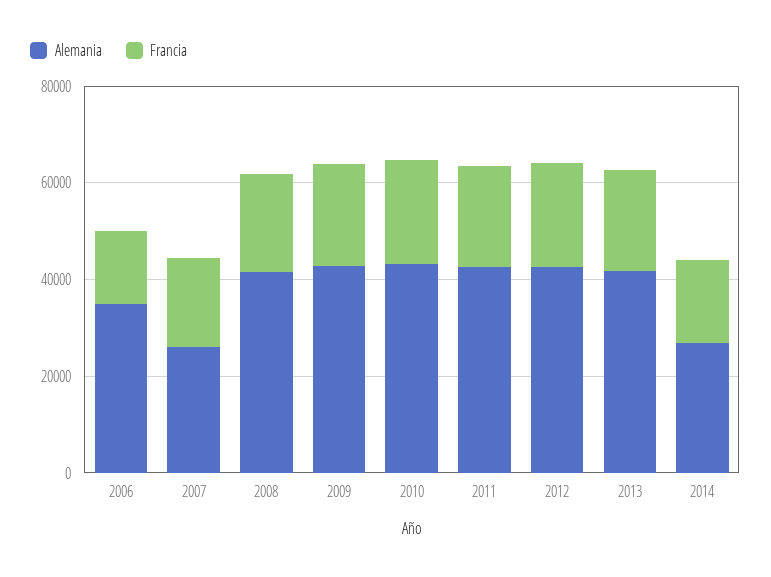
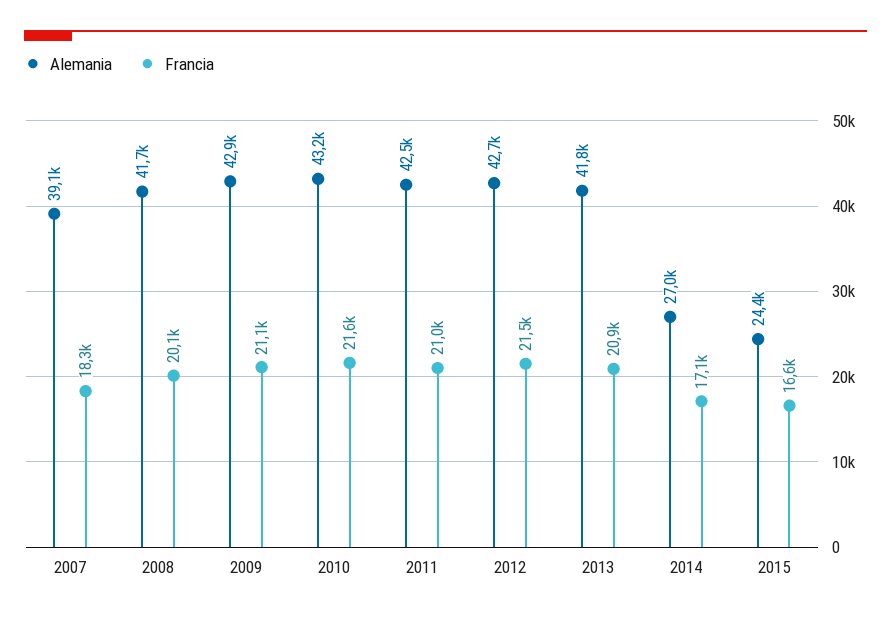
Alemania, 2006: 35000 -> none
Francia, 2006: 15000 -> none
Alemania, 2007: 25000 -> 39100
Alemania, 2015: none -> 24400
Francia, 2015: none -> 16600

